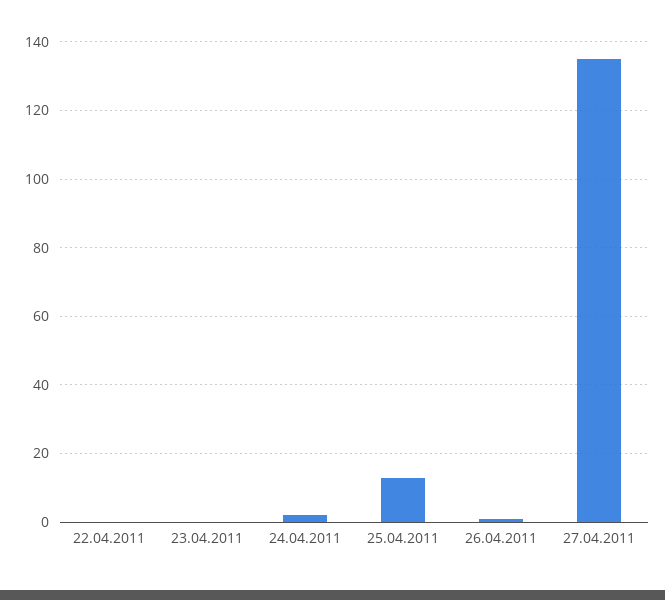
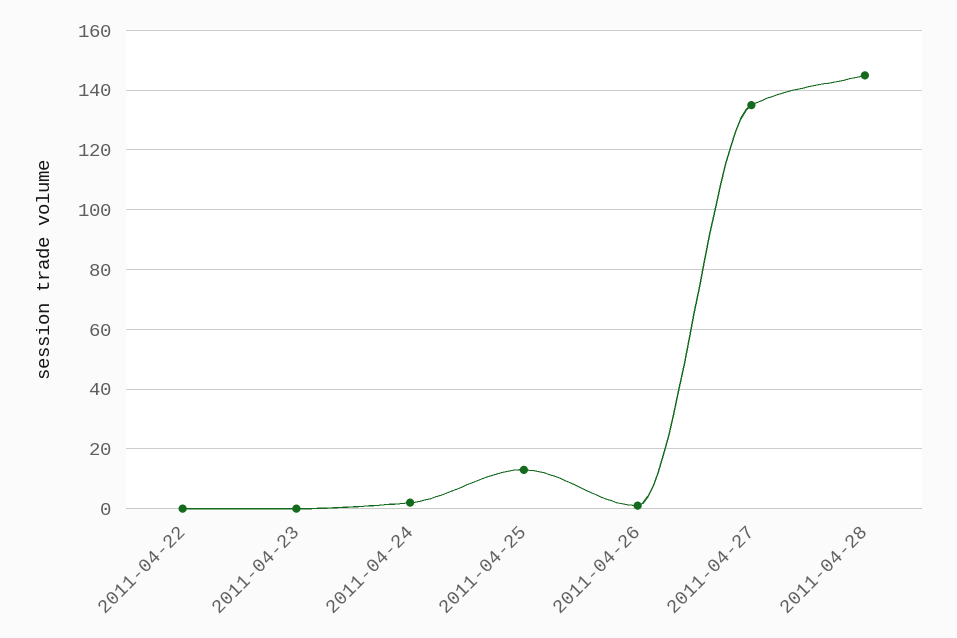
2011-04-28: none -> 145

